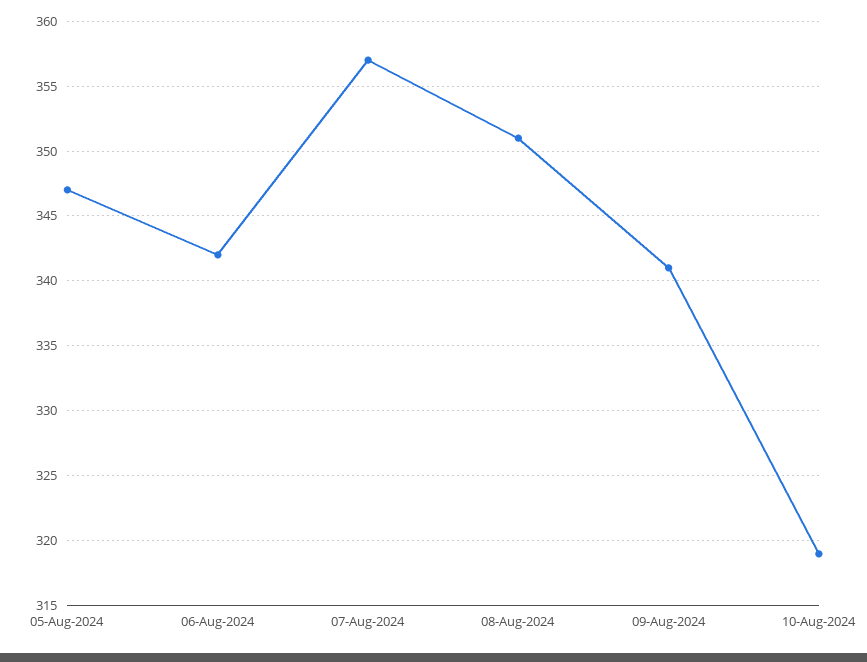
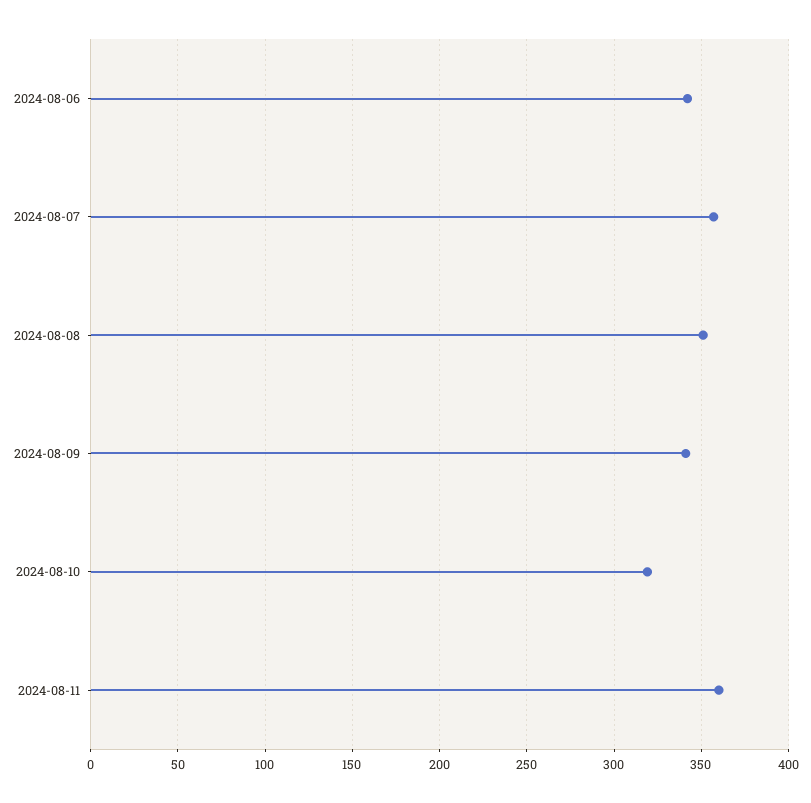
05-Aug-2024: 347 -> none
2024-08-11: none -> 360

